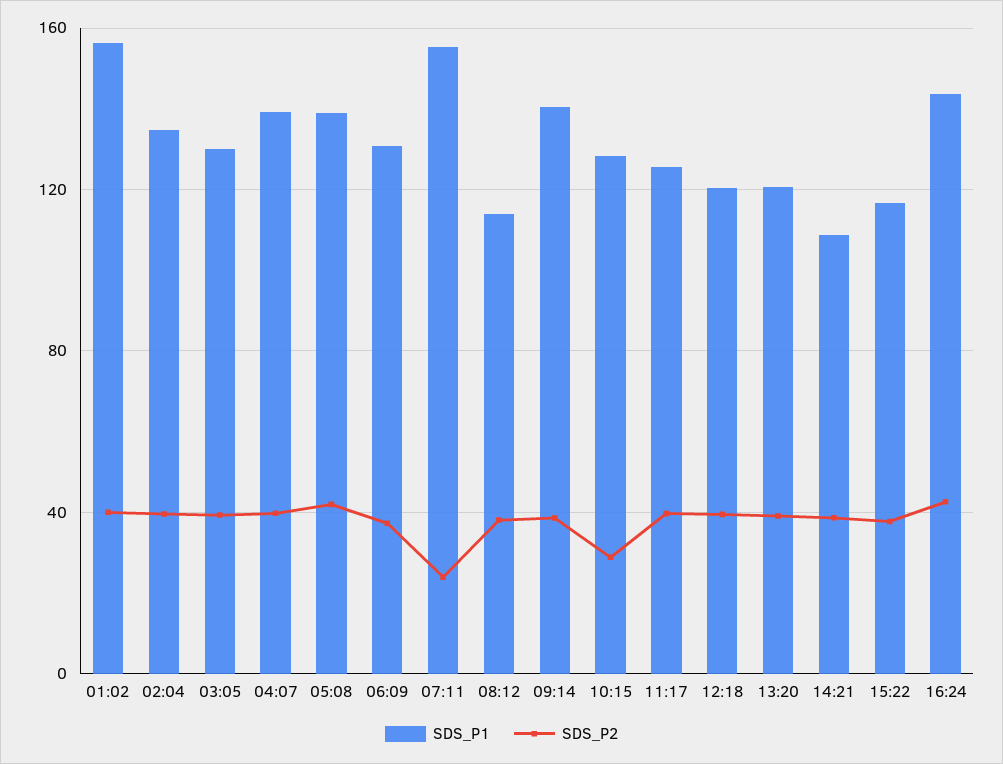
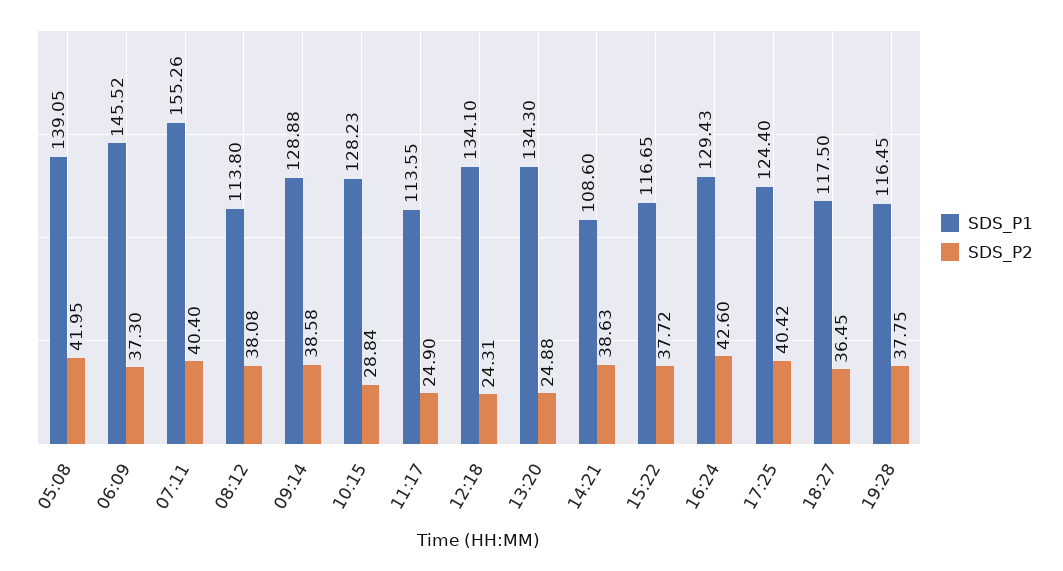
SDS_P1, 01:02: 155 -> none
SDS_P2, 01:02: 40 -> none
SDS_P1, 02:04: 135 -> none
SDS_P2, 02:04: 40 -> none
SDS_P1, 03:05: 130 -> none
SDS_P2, 03:05: 40 -> none
SDS_P1, 04:07: 140 -> none
SDS_P2, 04:07: 40 -> none
SDS_P1, 06:09: 130 -> 145.52
SDS_P2, 07:11: 25 -> 40.4
SDS_P1, 09:14: 140 -> 128.88
SDS_P1, 11:17: 125 -> 113.55
SDS_P2, 11:17: 40 -> 24.9
SDS_P1, 12:18: 120 -> 134.1
SDS_P2, 12:18: 40 -> 24.31
SDS_P1, 13:20: 120 -> 134.3
SDS_P2, 13:20: 40 -> 24.88
SDS_P1, 16:24: 145 -> 129.43
SDS_P1, 17:25: none -> 124.4
SDS_P2, 17:25: none -> 40.42
SDS_P1, 18:27: none -> 117.5
SDS_P2, 18:27: none -> 36.45
SDS_P1, 19:28: none -> 116.45
SDS_P2, 19:28: none -> 37.75

